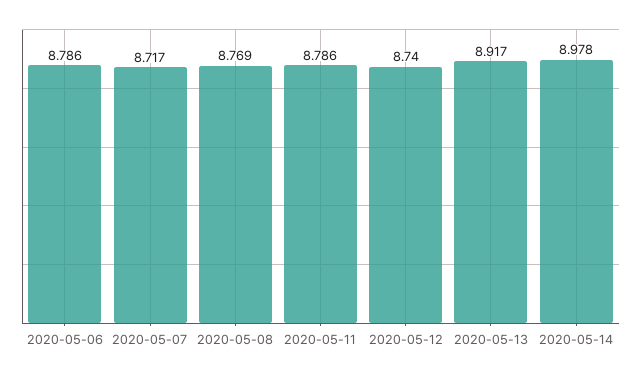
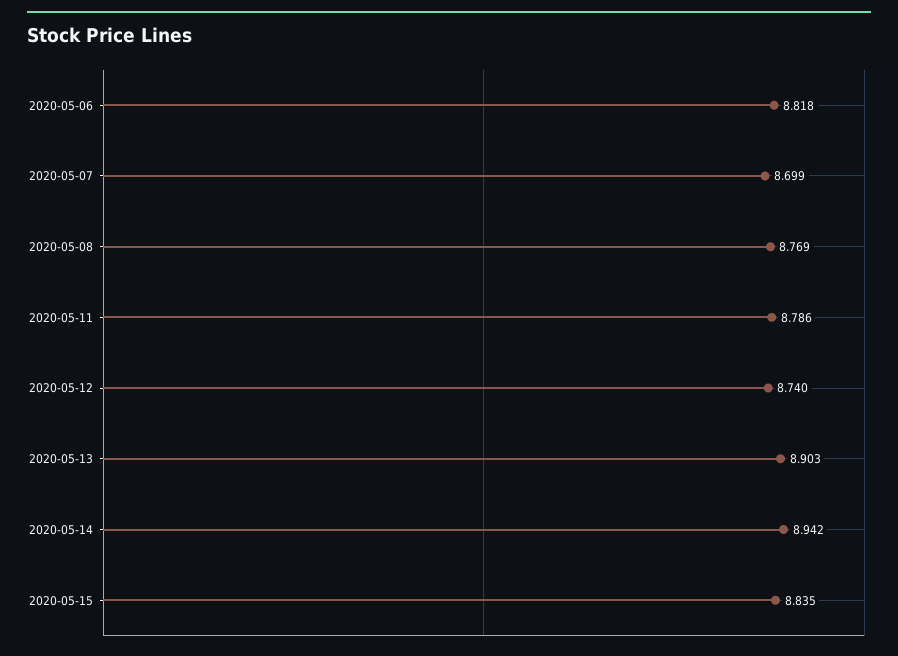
2020-05-06: 8.786 -> 8.818
2020-05-07: 8.717 -> 8.699
2020-05-13: 8.917 -> 8.903
2020-05-14: 8.978 -> 8.942
2020-05-15: none -> 8.835

